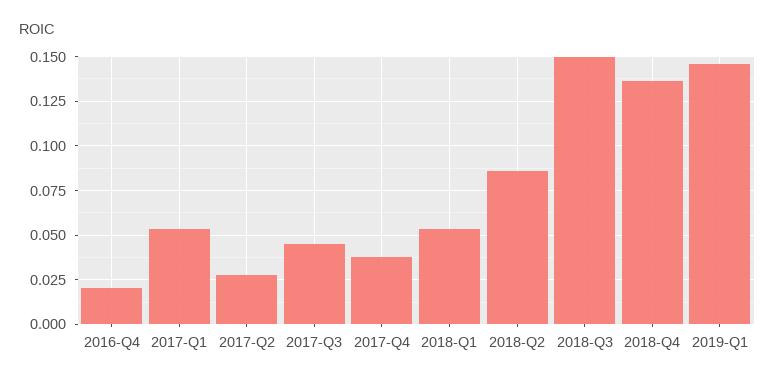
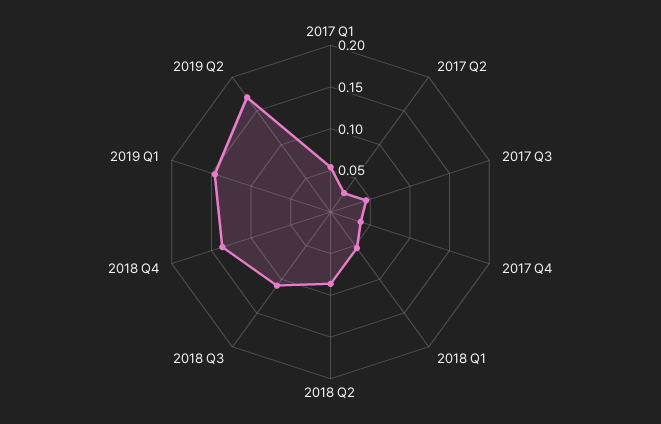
2016-Q4: 0.02 -> none
2018-Q3: 0.15 -> 0.11
2019 Q2: none -> 0.17

